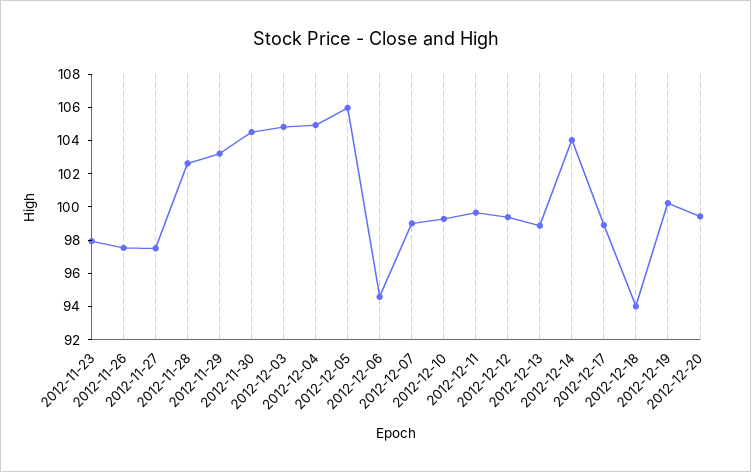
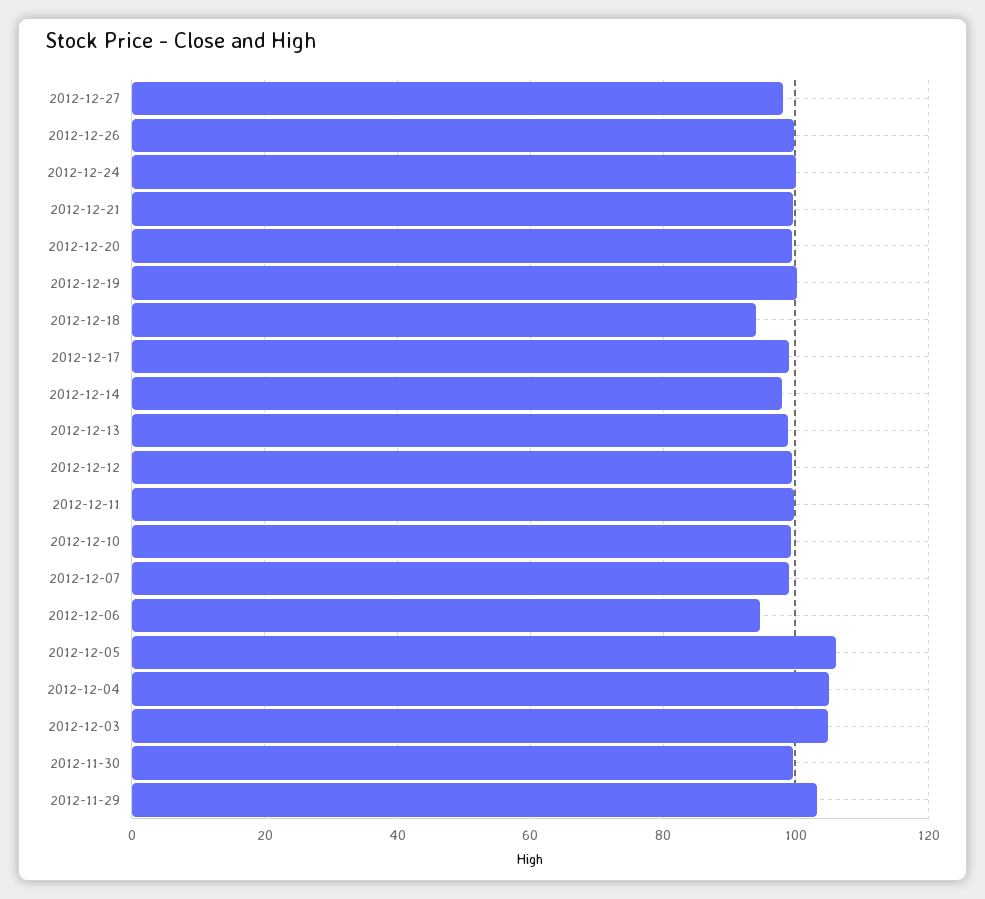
2012-11-23: 98 -> none
2012-11-26: 97.5 -> none
2012-11-27: 97.5 -> none
2012-11-28: 102.5 -> none
2012-11-30: 104.5 -> 100
2012-12-14: 104 -> 98
2012-12-27: none -> 98
2012-12-26: none -> 100
2012-12-24: none -> 100
2012-12-21: none -> 100

